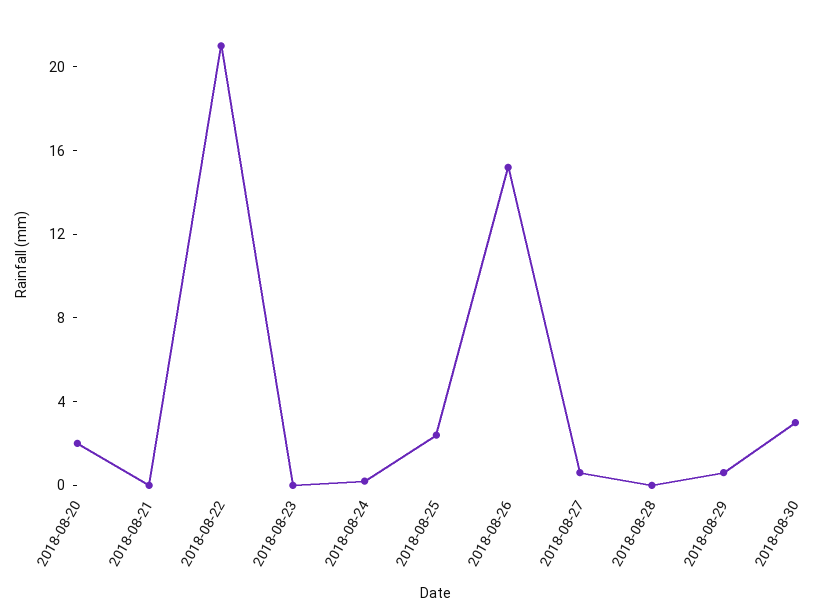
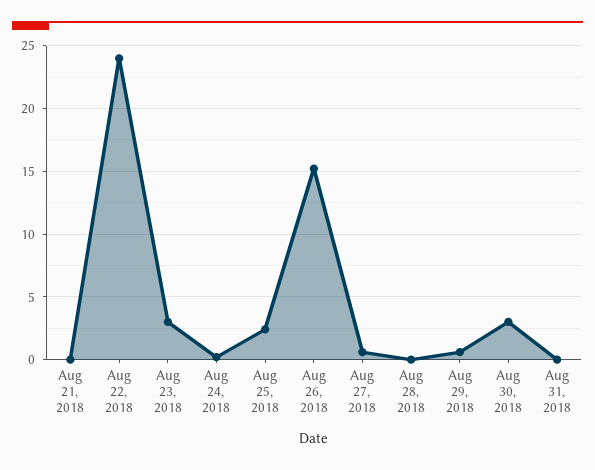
2018-08-20: 2 -> none
2018-08-22: 21 -> 24
2018-08-23: 0 -> 3
Aug 31, 2018: none -> 0

